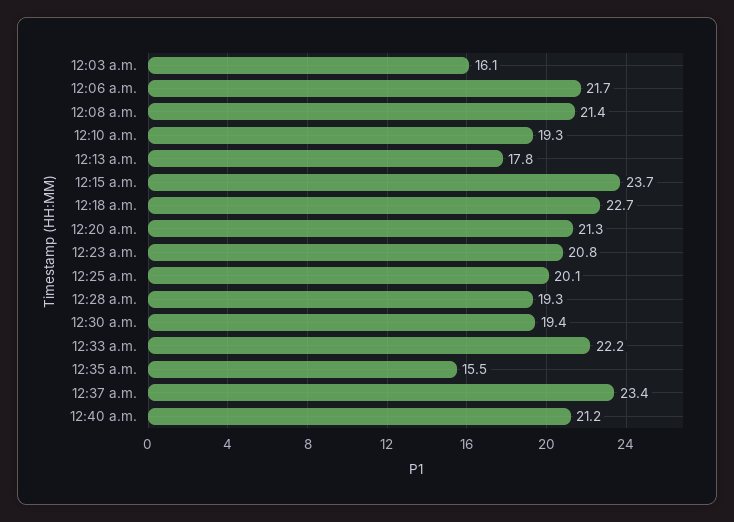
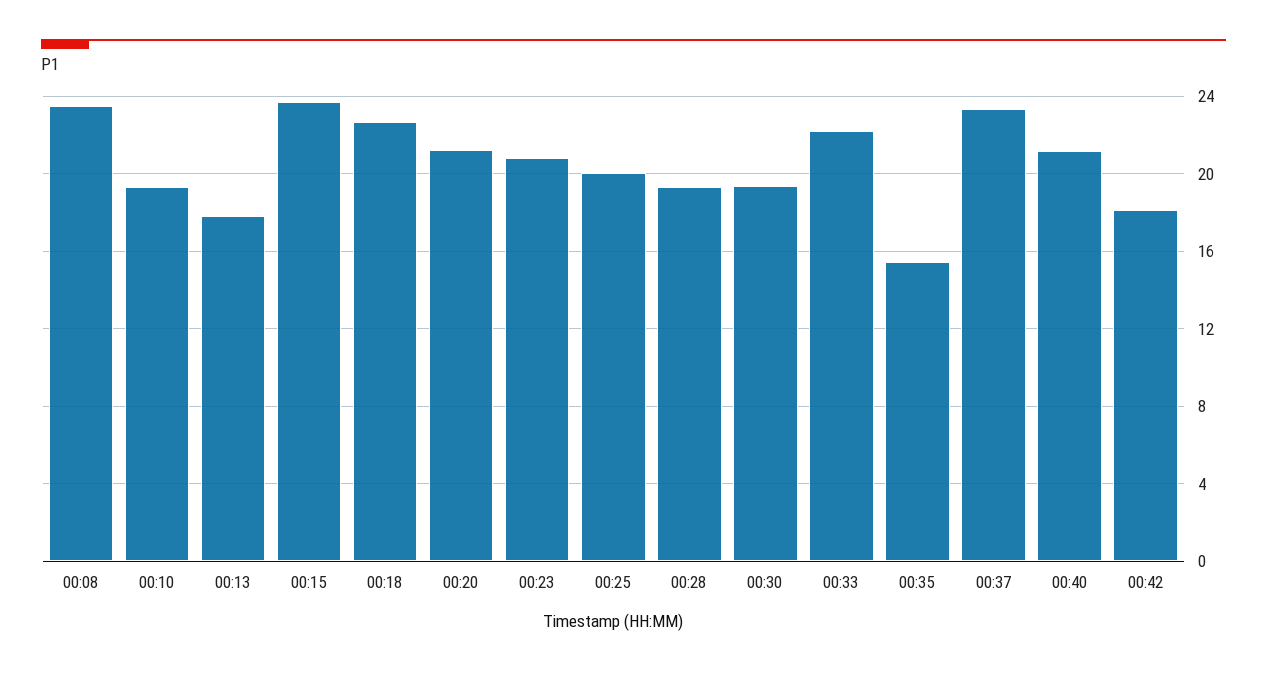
12:03 a.m.: 16.1 -> none
12:06 a.m.: 21.7 -> none
12:08 a.m.: 21.4 -> 23.5
00:42: none -> 18

